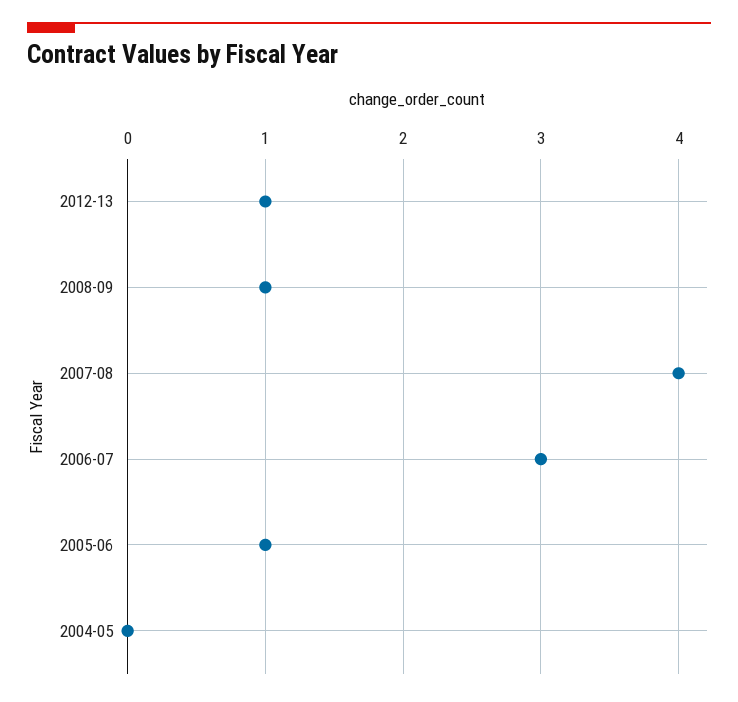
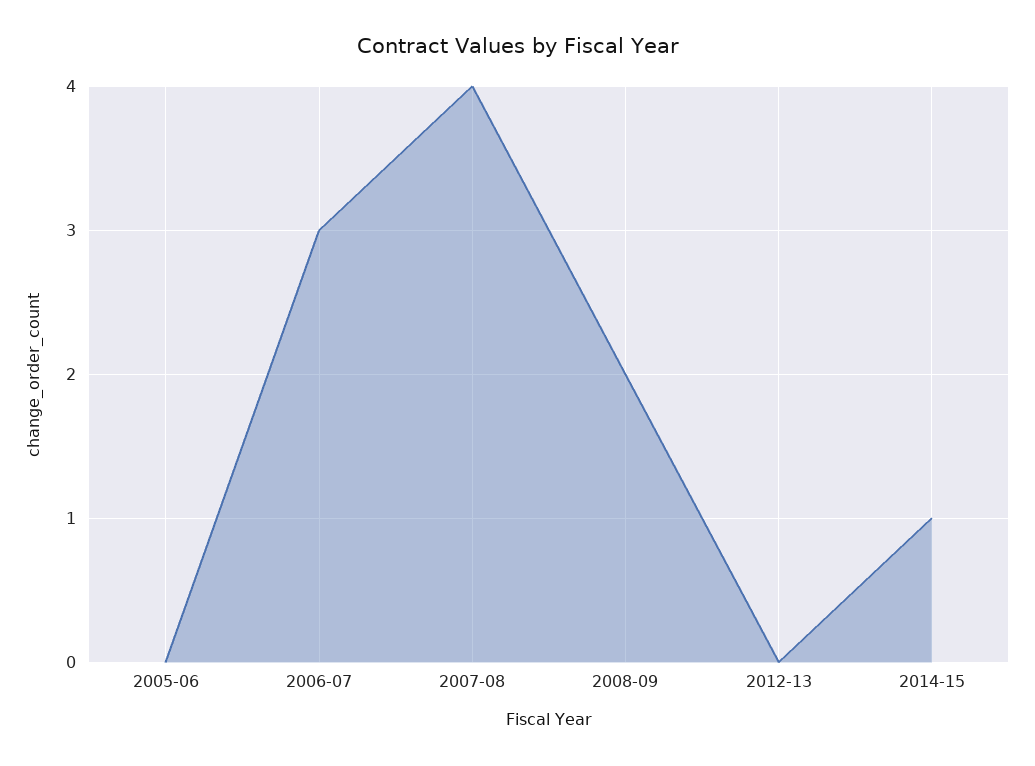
2012-13: 1 -> 0
2008-09: 1 -> 2
2005-06: 1 -> 0
2004-05: 0 -> none
2014-15: none -> 1

